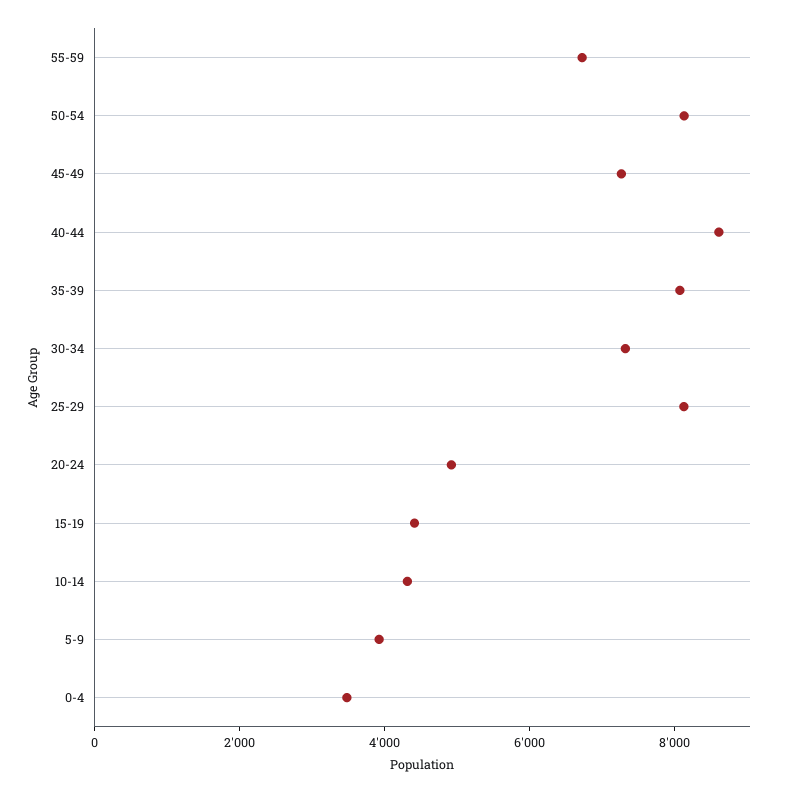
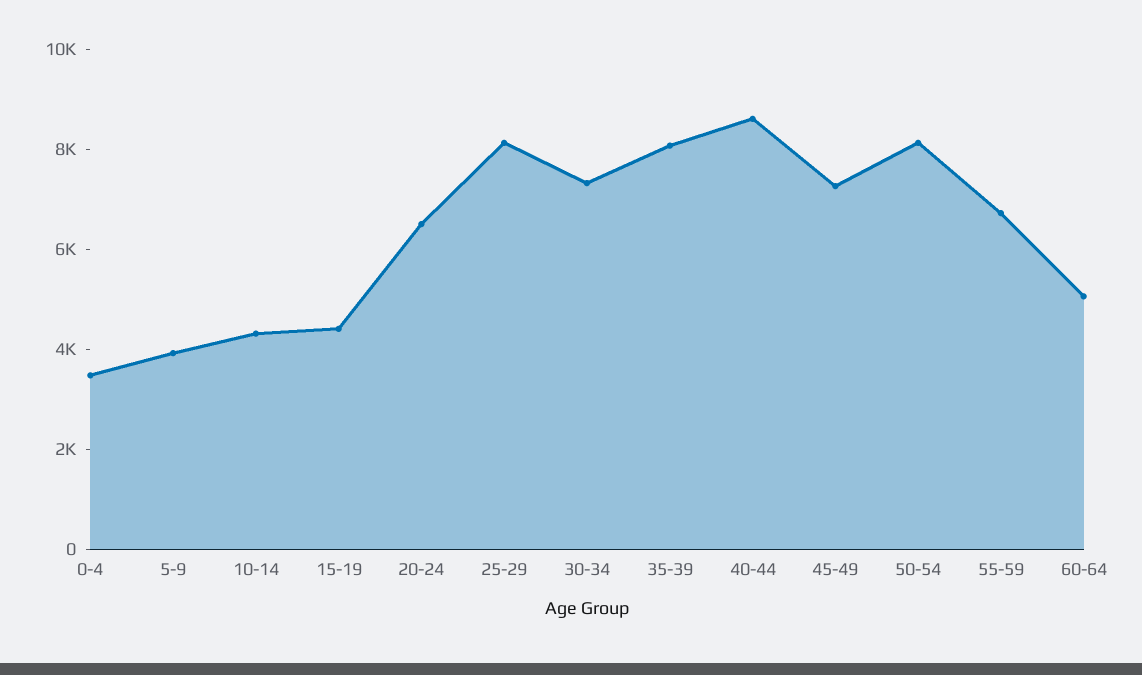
20-24: 5000 -> 6500
60-64: none -> 5000

